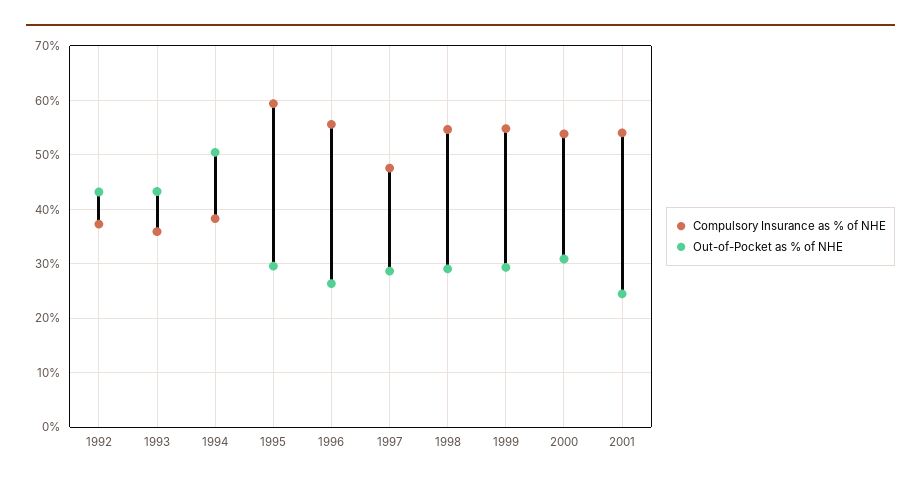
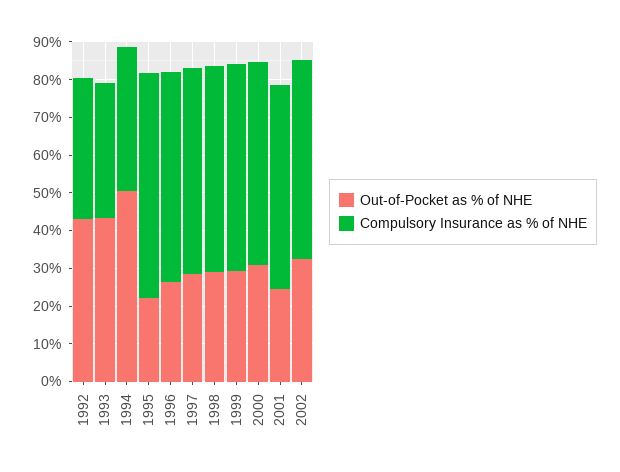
Out-of-Pocket as % of NHE, 1995: 30 -> 22.5
Compulsory Insurance as % of NHE, 1997: 48 -> 55
Out-of-Pocket as % of NHE, 2002: none -> 32.5
Compulsory Insurance as % of NHE, 2002: none -> 52.5

